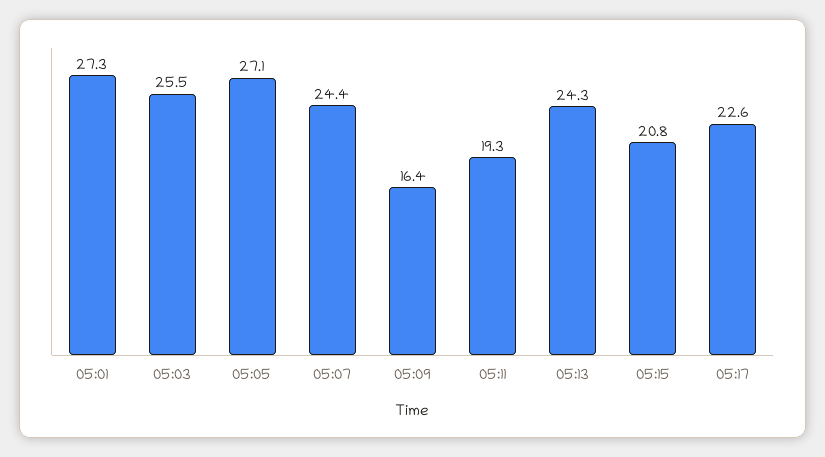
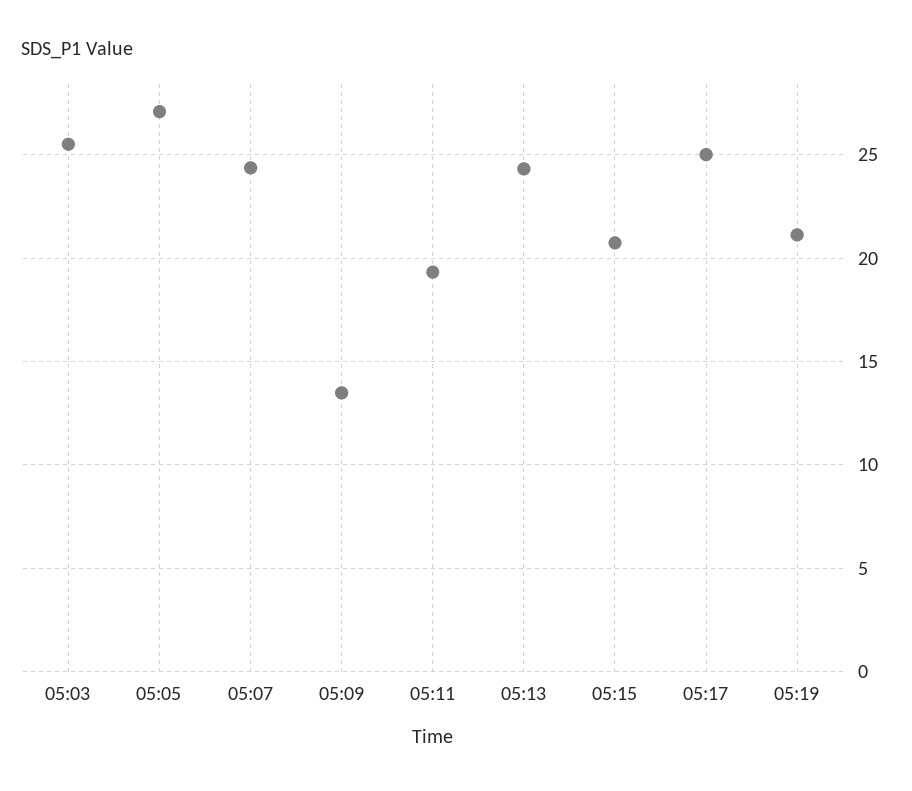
05:01: 27.3 -> none
05:09: 16.4 -> 13.5
05:17: 22.6 -> 25
05:19: none -> 21

